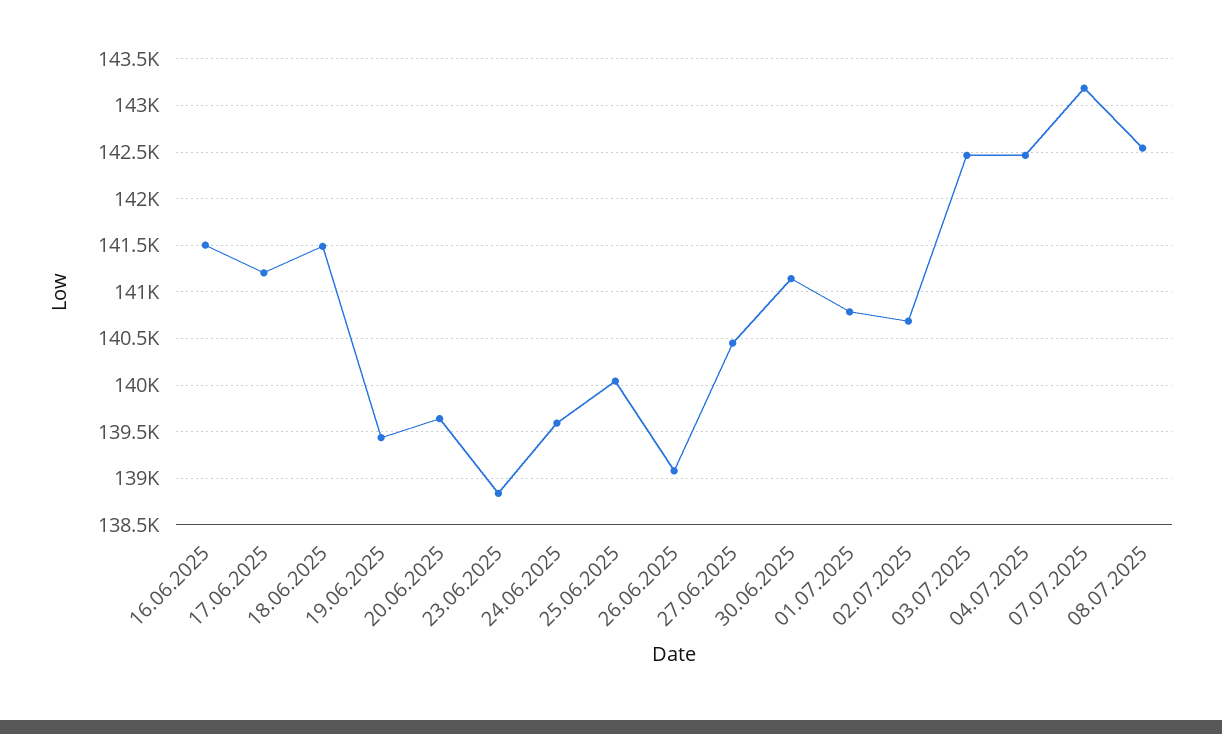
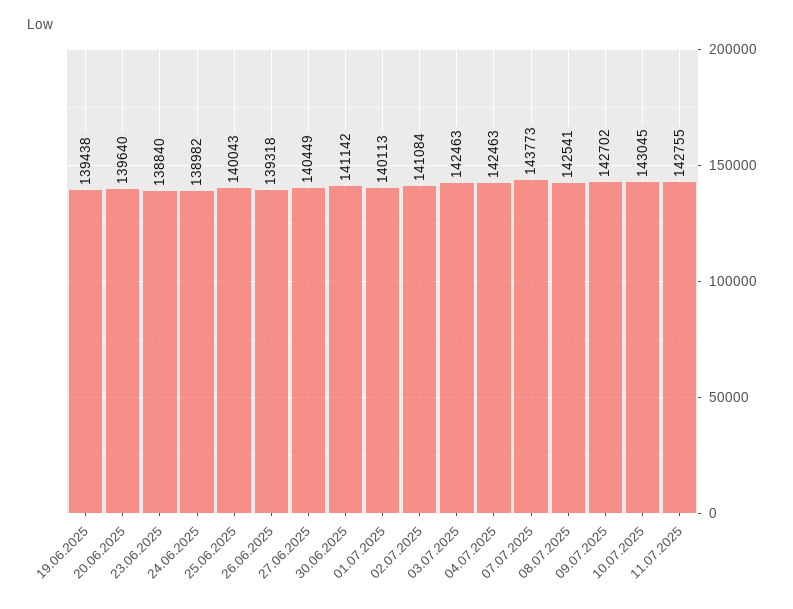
16.06.2025: 141500 -> none
17.06.2025: 141200 -> none
18.06.2025: 141500 -> none
24.06.2025: 139600 -> 138982
26.06.2025: 139100 -> 139318
01.07.2025: 140800 -> 140113
02.07.2025: 140700 -> 141084
07.07.2025: 143200 -> 143773
09.07.2025: none -> 142702
10.07.2025: none -> 143045
11.07.2025: none -> 142755

